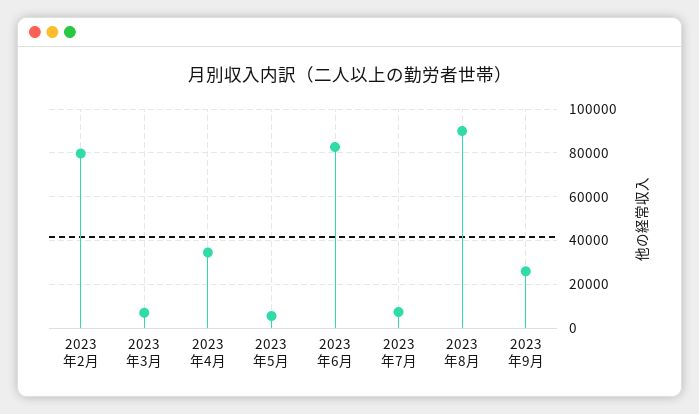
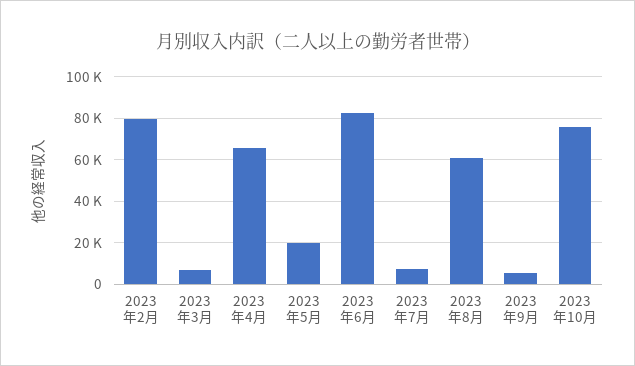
2023年4月: 35000 -> 65000
2023年5月: 5000 -> 20000
2023年8月: 90000 -> 60000
2023年9月: 25000 -> 5000
2023年10月: none -> 75000

